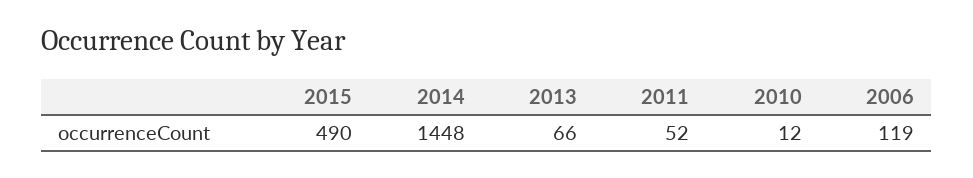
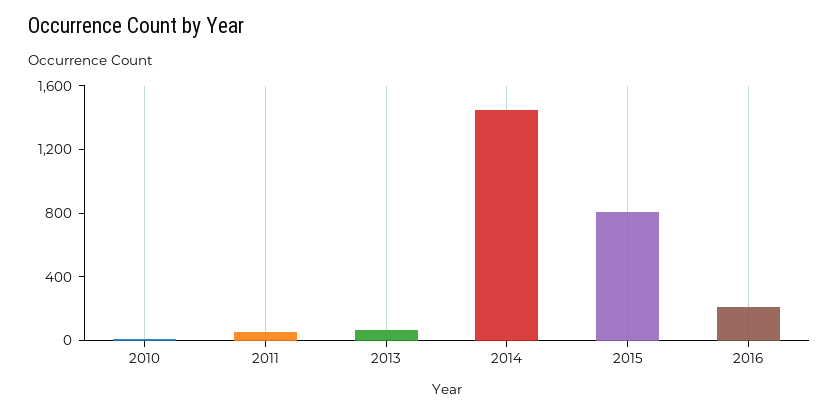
2015: 490 -> 800
2006: 119 -> none
2016: none -> 200

